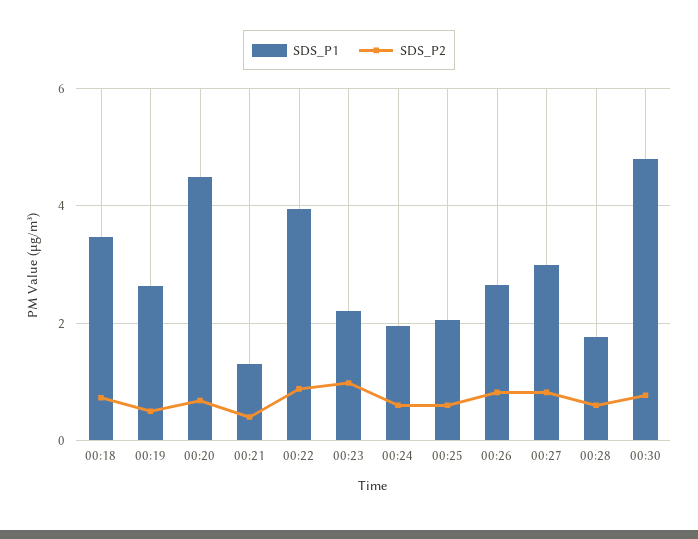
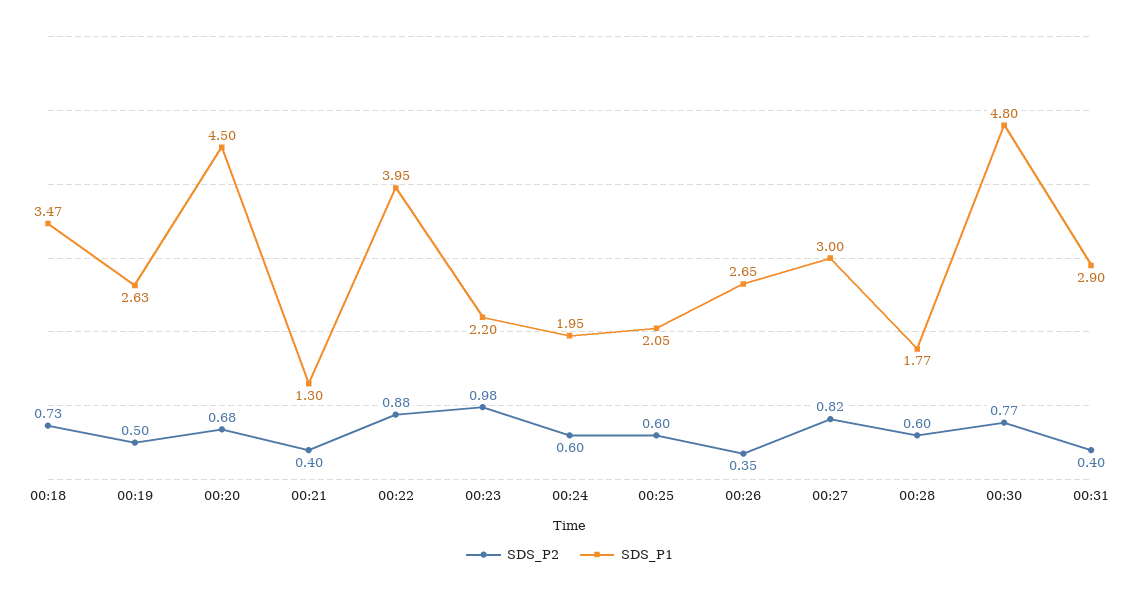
SDS_P2, 00:26: 0.8 -> 0.35
SDS_P2, 00:31: none -> 0.4
SDS_P1, 00:31: none -> 2.9

